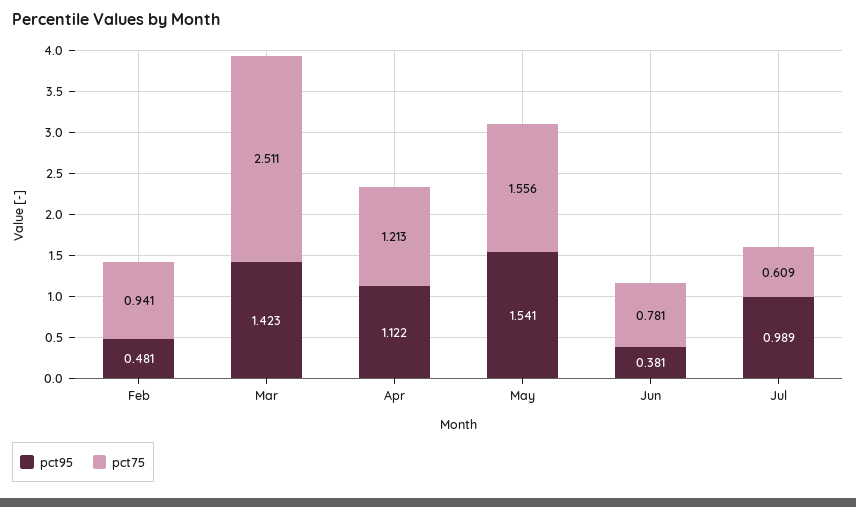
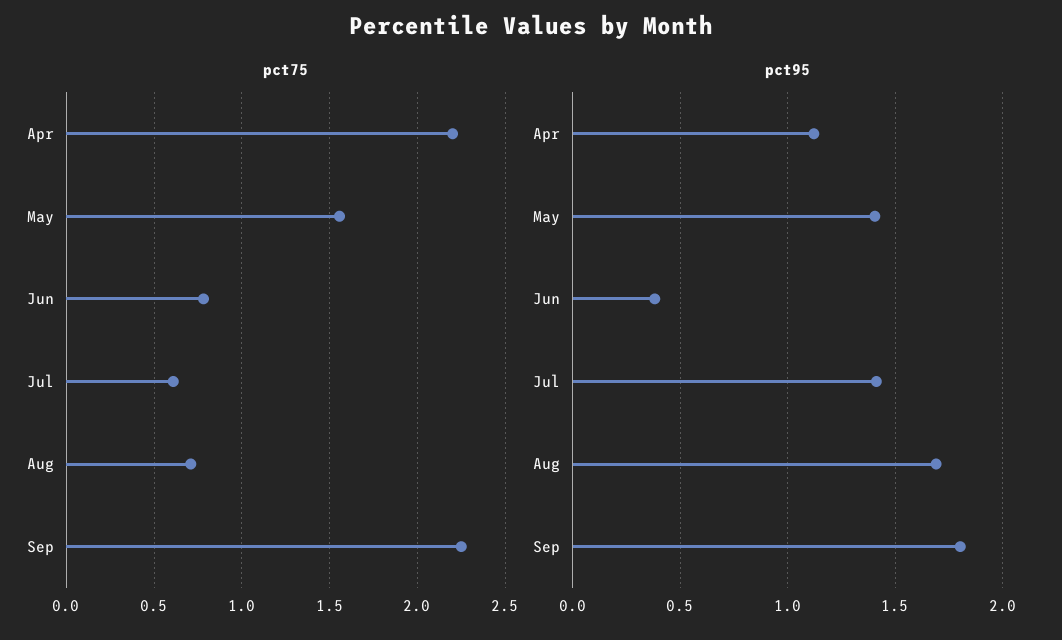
pct95, Feb: 0.481 -> none
pct75, Feb: 0.941 -> none
pct95, Mar: 1.423 -> none
pct75, Mar: 2.511 -> none
pct75, Apr: 1.213 -> 2.2
pct95, May: 1.541 -> 1.4
pct95, Jul: 0.989 -> 1.4
pct75, Aug: none -> 0.7
pct75, Sep: none -> 2.25
pct95, Aug: none -> 1.7
pct95, Sep: none -> 1.8

